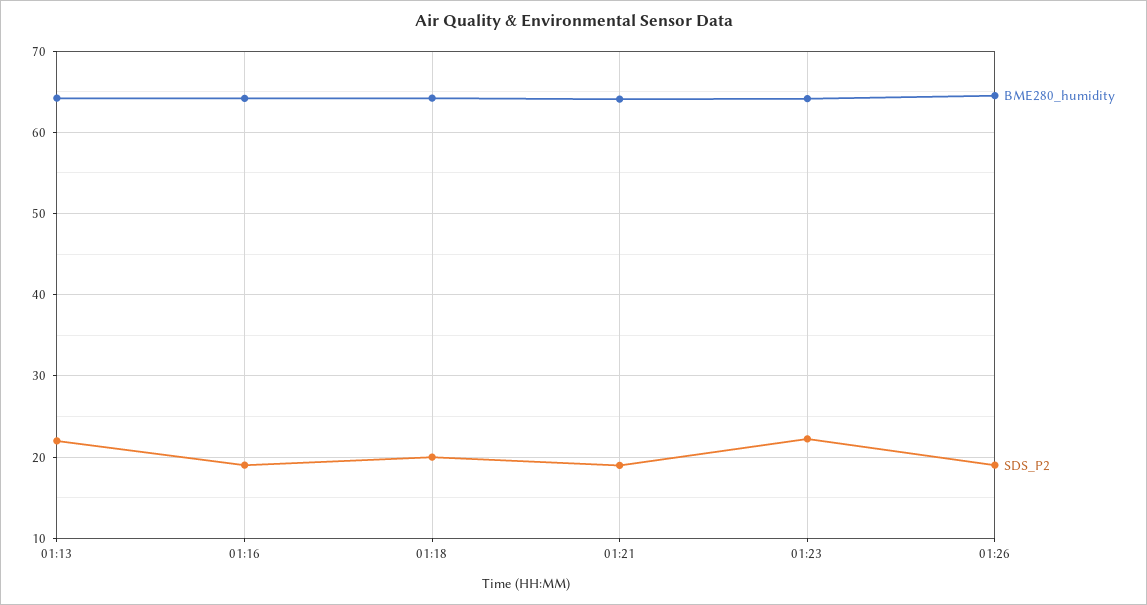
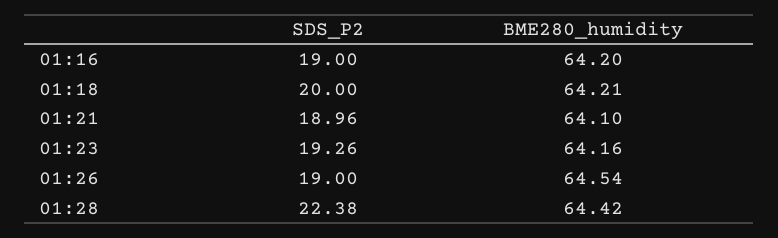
BME280_humidity, 01:13: 64 -> none
SDS_P2, 01:13: 22 -> none
SDS_P2, 01:23: 22 -> 19.26
SDS_P2, 01:28: none -> 22.38
BME280_humidity, 01:28: none -> 64.42

